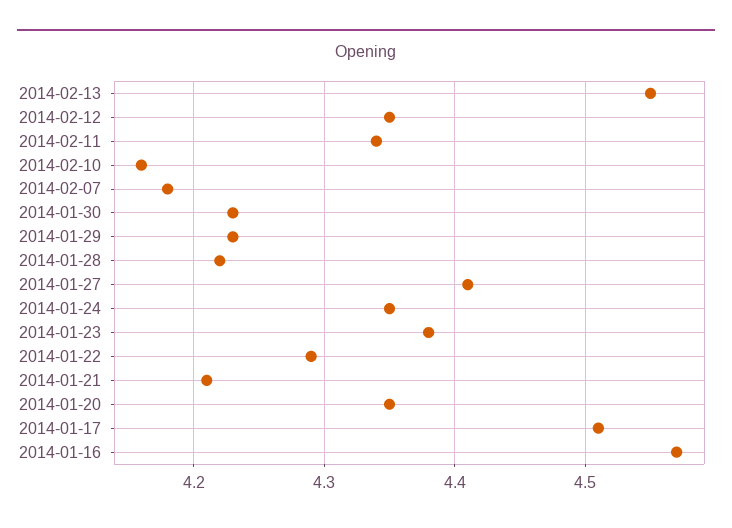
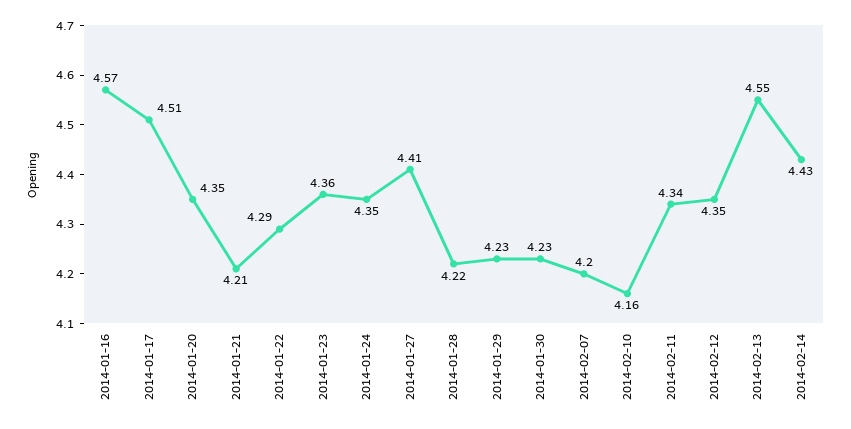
2014-02-07: 4.18 -> 4.2
2014-01-23: 4.38 -> 4.36
2014-02-14: none -> 4.43

